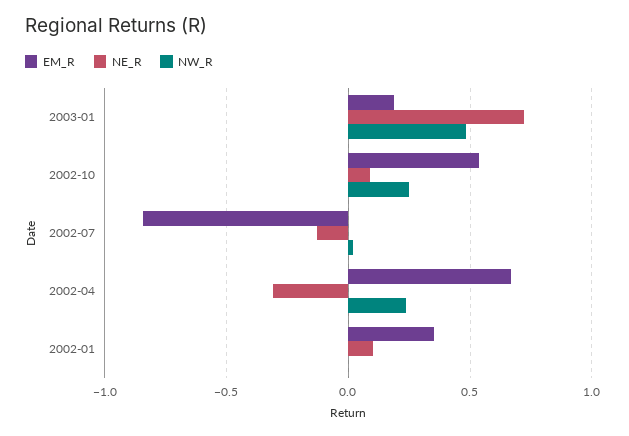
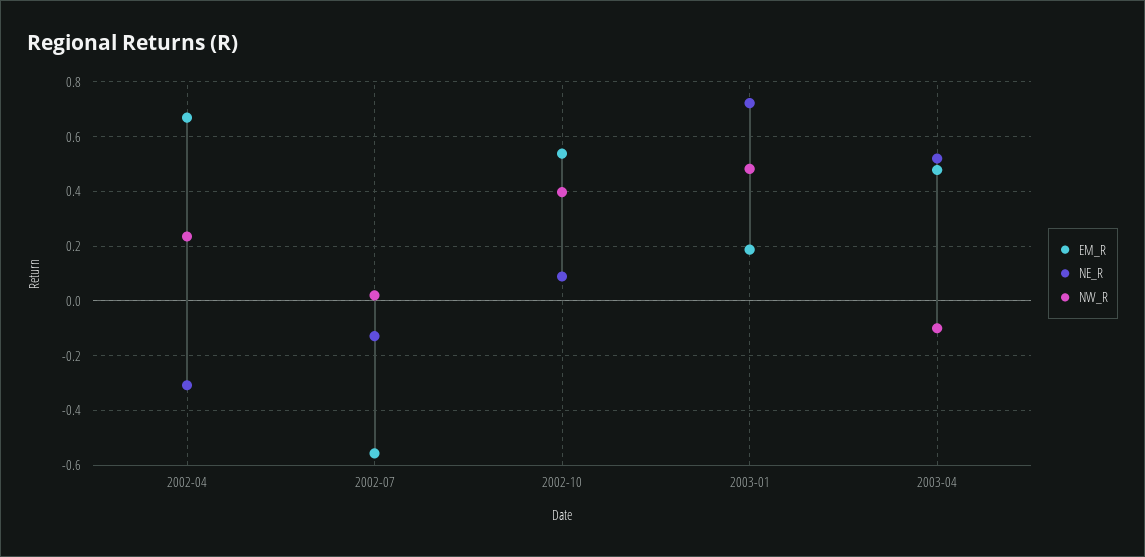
NW_R, 2002-10: 0.25 -> 0.4
EM_R, 2002-07: -0.85 -> -0.55
EM_R, 2002-01: 0.35 -> none
NE_R, 2002-01: 0.1 -> none
NW_R, 2002-01: 0 -> none
EM_R, 2003-04: none -> 0.475
NE_R, 2003-04: none -> 0.525
NW_R, 2003-04: none -> -0.1

